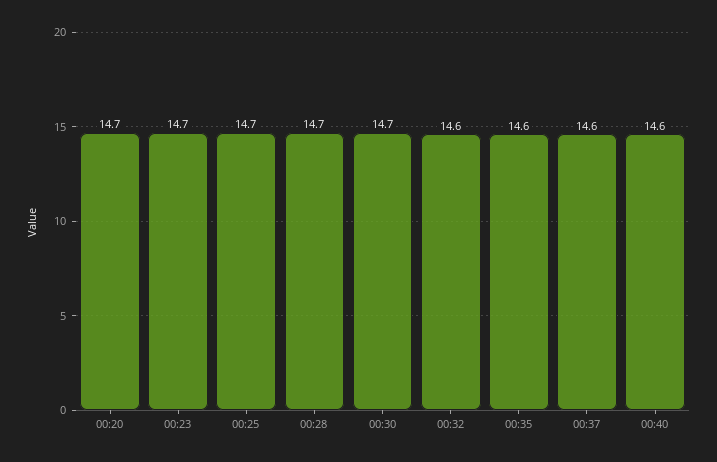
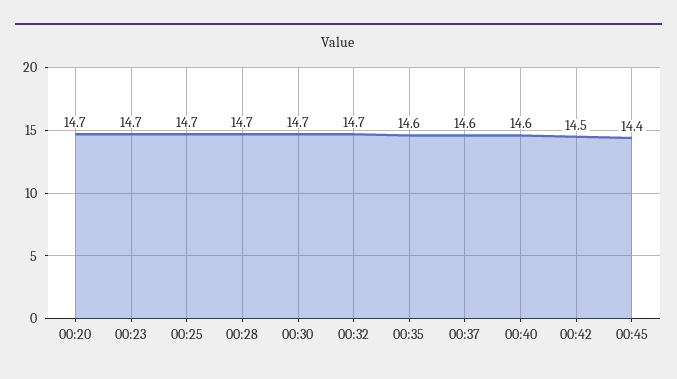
00:32: 14.6 -> 14.7
00:42: none -> 14.5
00:45: none -> 14.4

